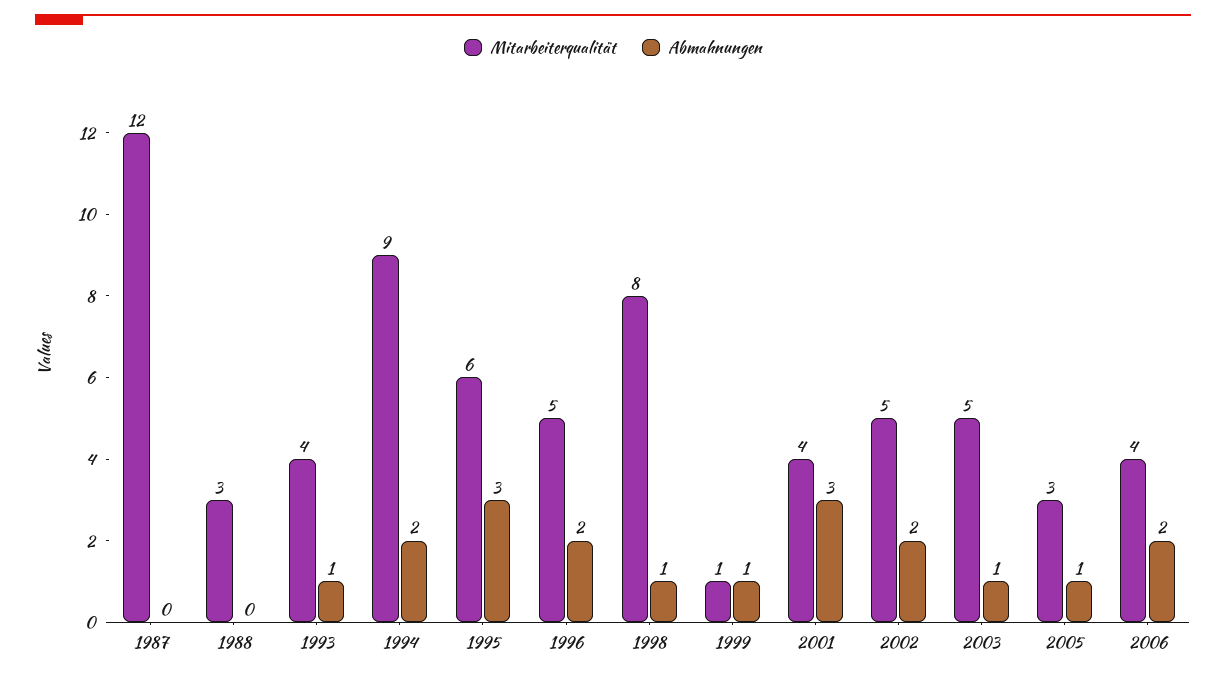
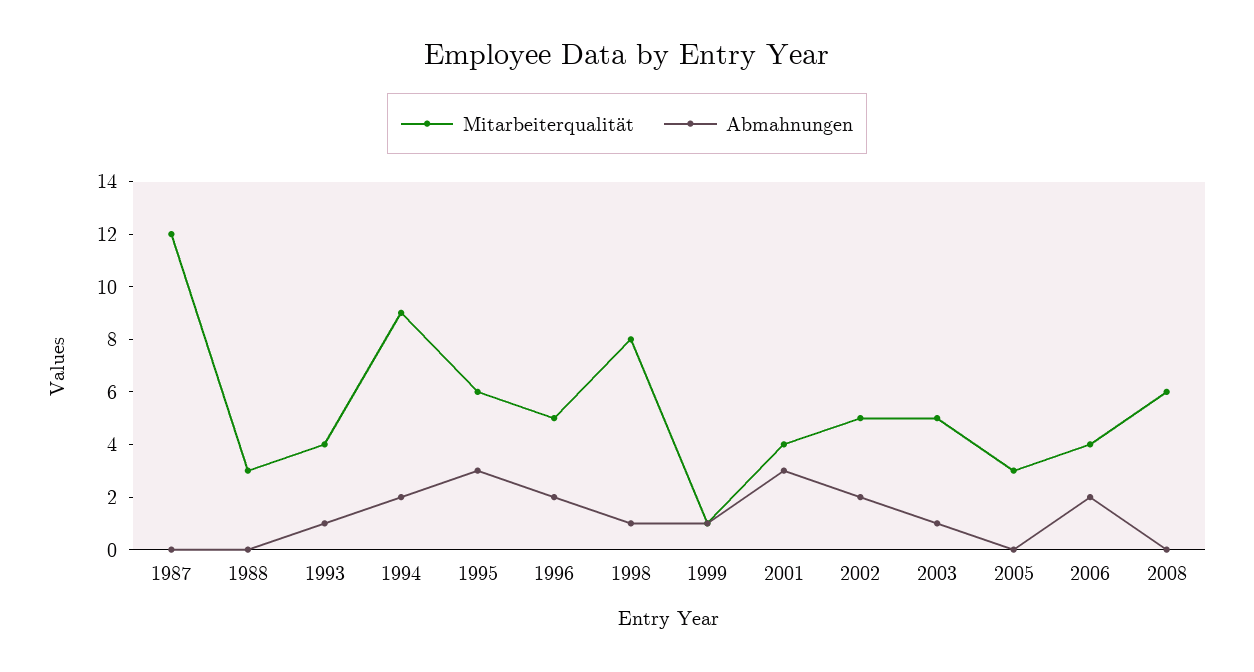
Abmahnungen, 2005: 1 -> 0
Mitarbeiterqualität, 2008: none -> 6
Abmahnungen, 2008: none -> 0

